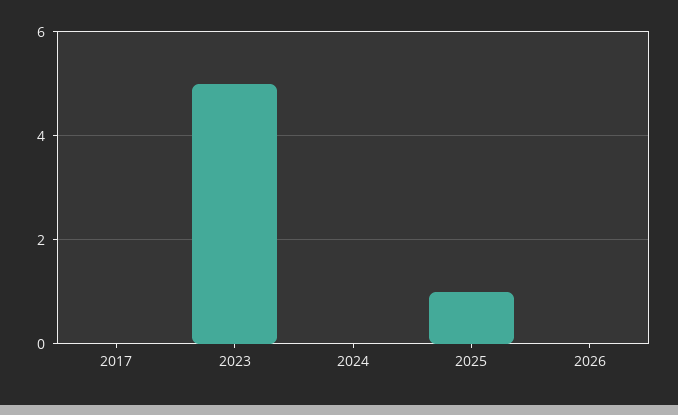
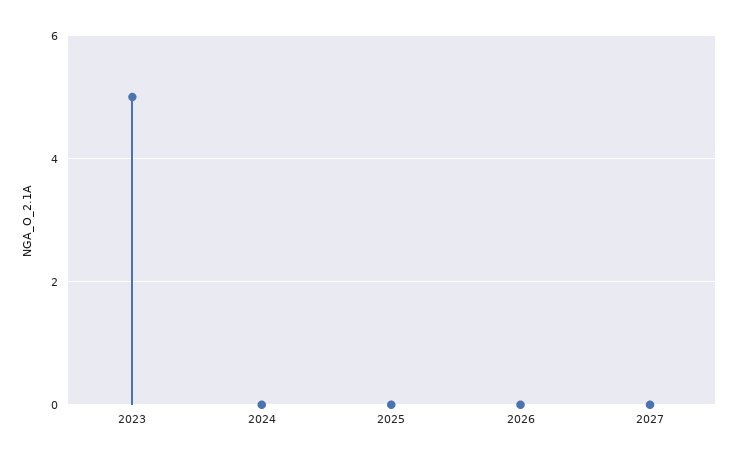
2017: 0 -> none
2025: 1 -> 0
2027: none -> 0

